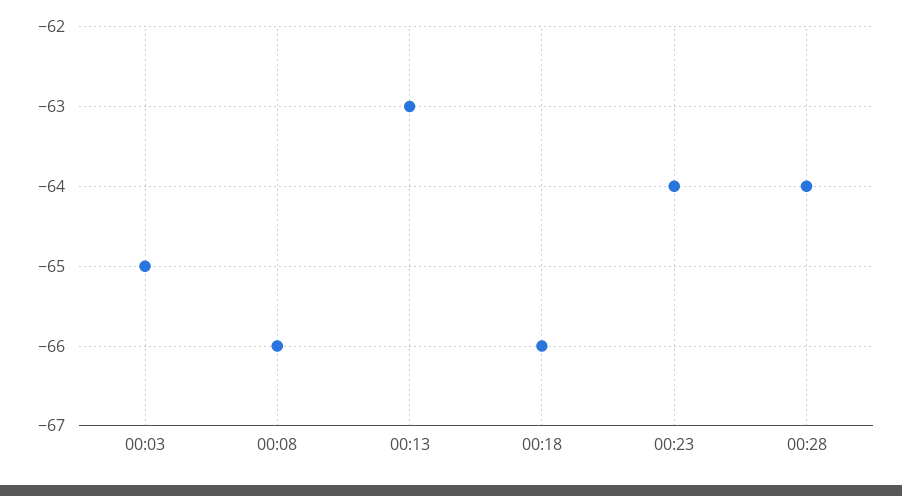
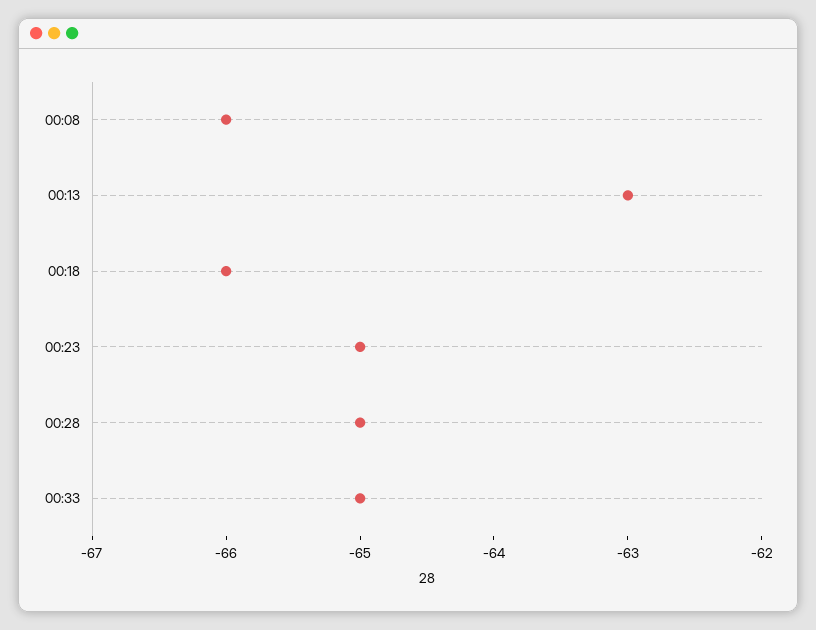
00:03: -65 -> none
00:23: -64 -> -65
00:28: -64 -> -65
00:33: none -> -65

